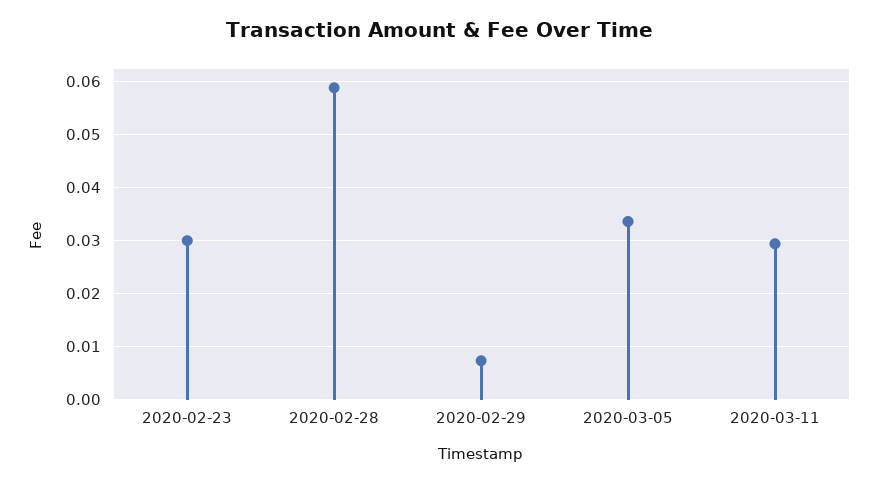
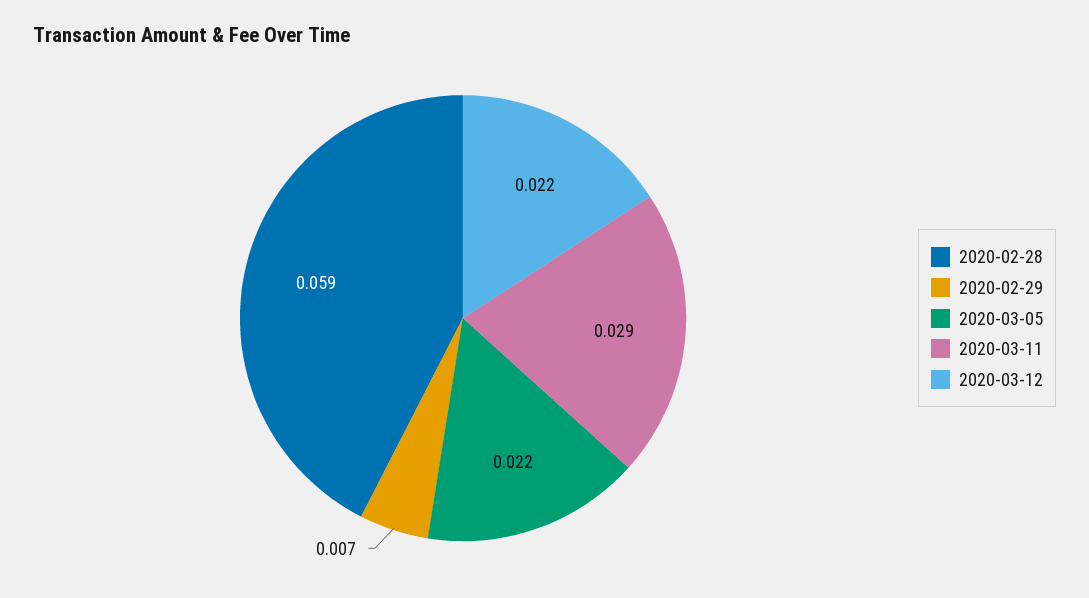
2020-02-23: 0.03 -> none
2020-03-05: 0.034 -> 0.022
2020-03-12: none -> 0.022

